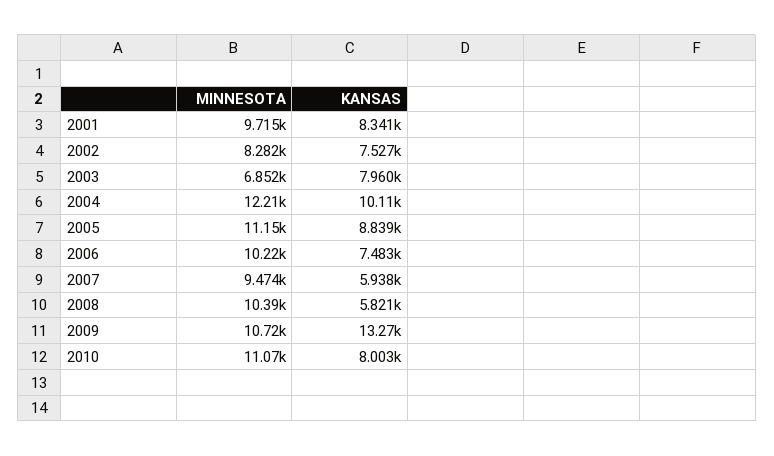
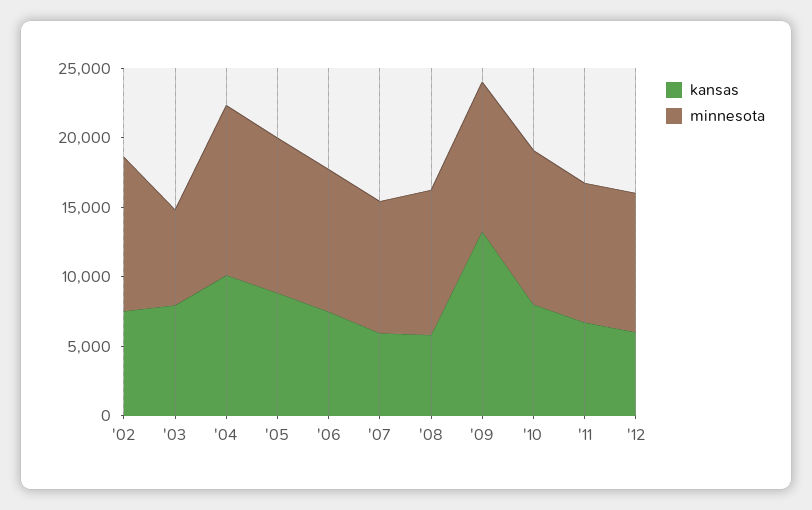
MINNESOTA, 2001: 9715 -> none
KANSAS, 2001: 8341 -> none
MINNESOTA, 2002: 8282 -> 11000
KANSAS, '11: none -> 7000
MINNESOTA, '11: none -> 10000
KANSAS, '12: none -> 6000
MINNESOTA, '12: none -> 10000

